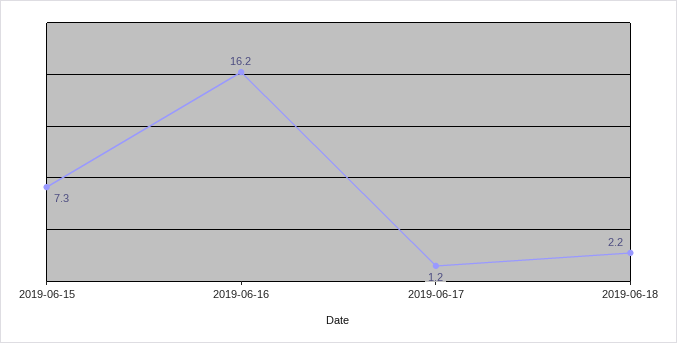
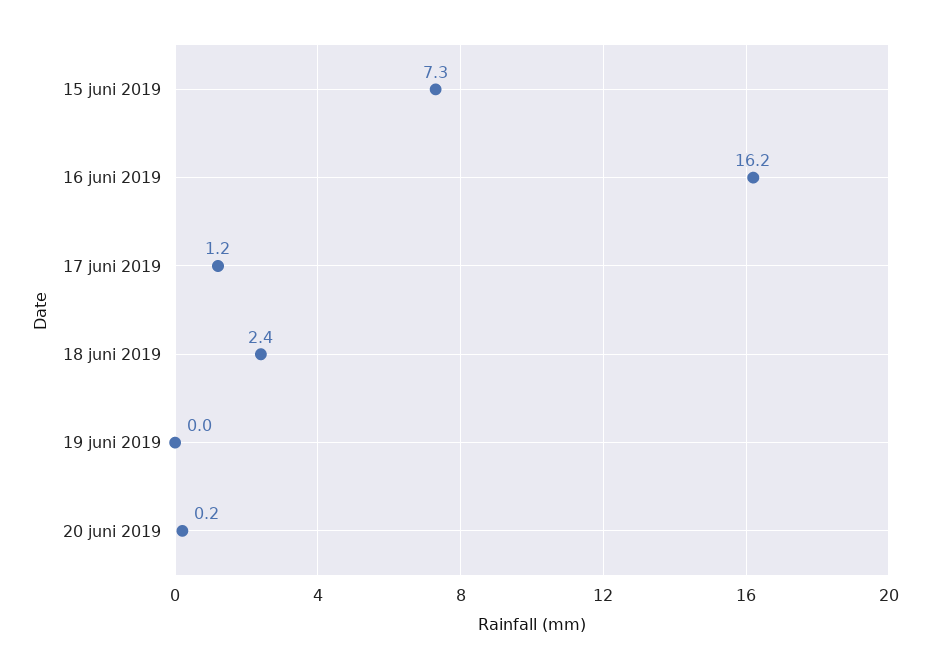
2019-06-18: 2.2 -> 2.4
19 juni 2019: none -> 0
20 juni 2019: none -> 0.2

